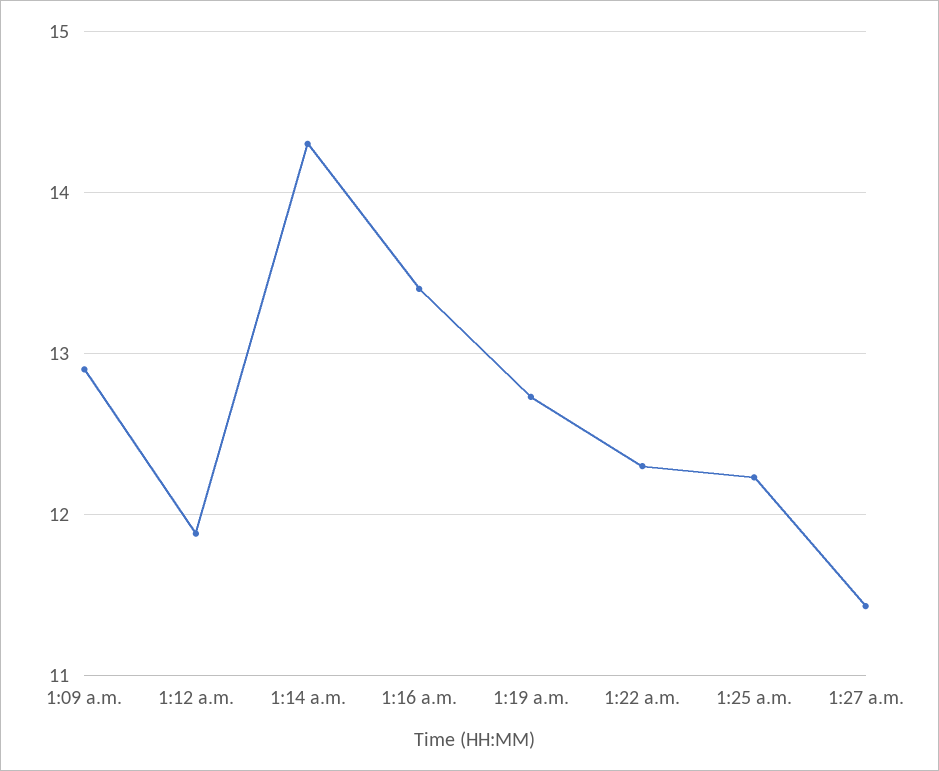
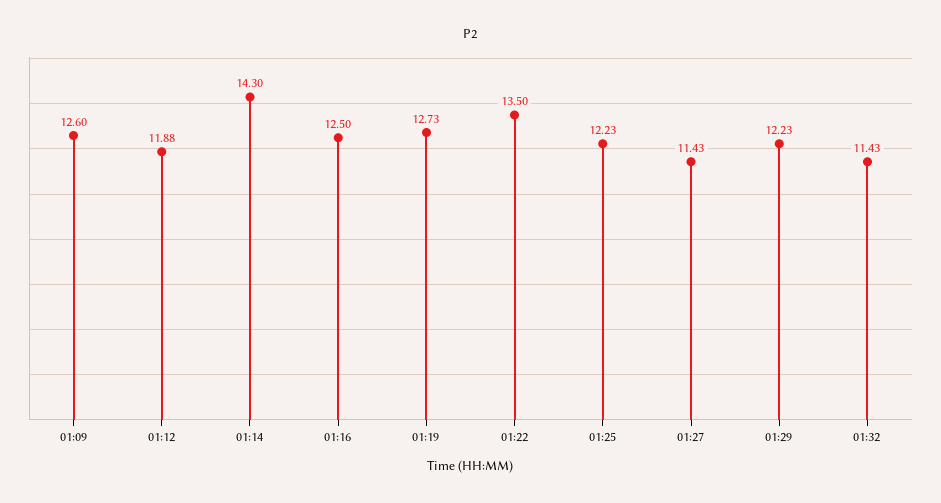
1:09 a.m.: 12.9 -> 12.6
1:16 a.m.: 13.4 -> 12.5
1:22 a.m.: 12.3 -> 13.5
01:29: none -> 12.23
01:32: none -> 11.43

